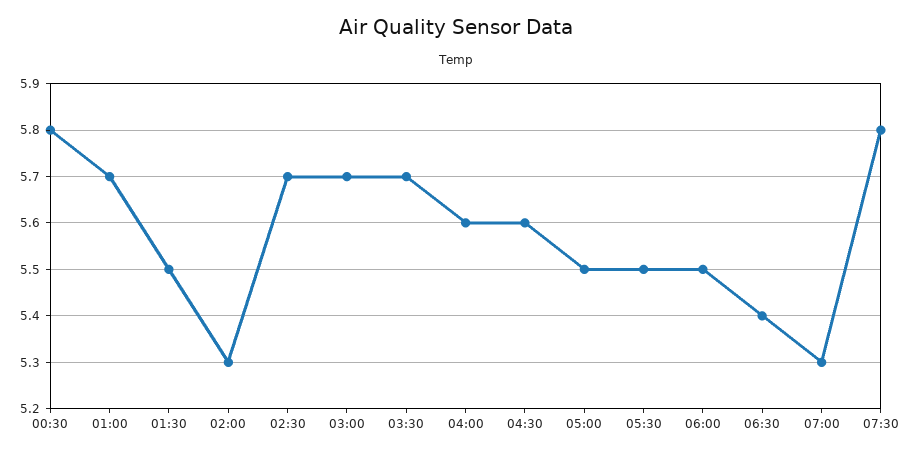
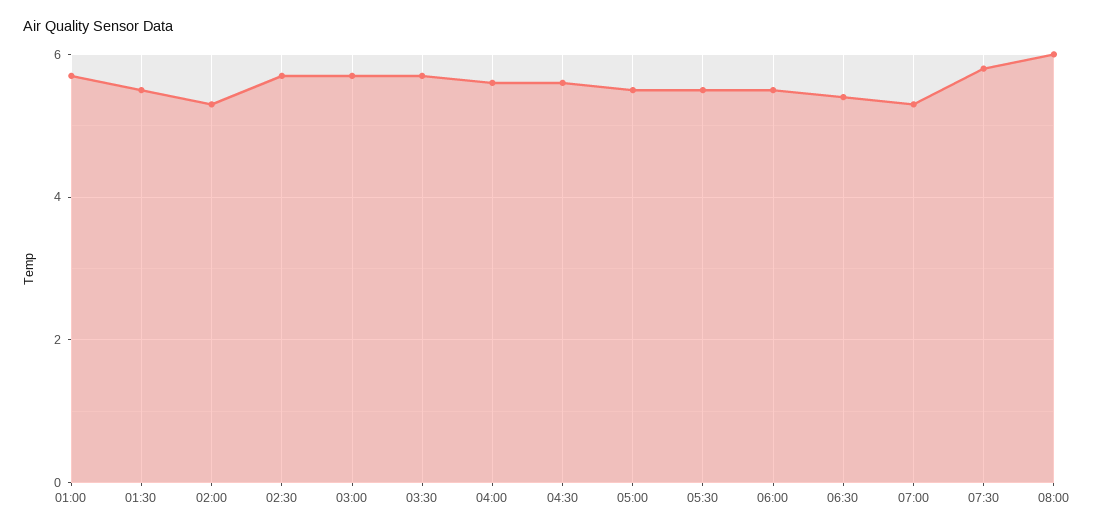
00:30: 5.8 -> none
08:00: none -> 6

